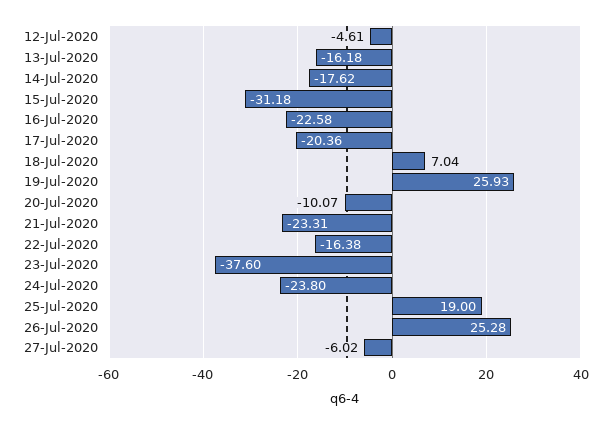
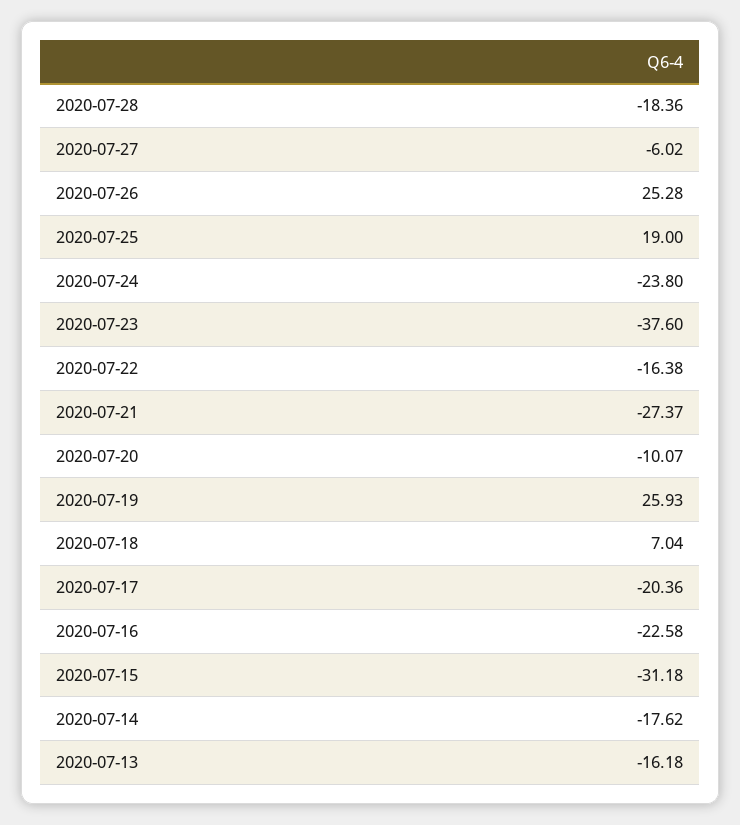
12-Jul-2020: -4.61 -> none
21-Jul-2020: -23.31 -> -27.37
2020-07-28: none -> -18.36

